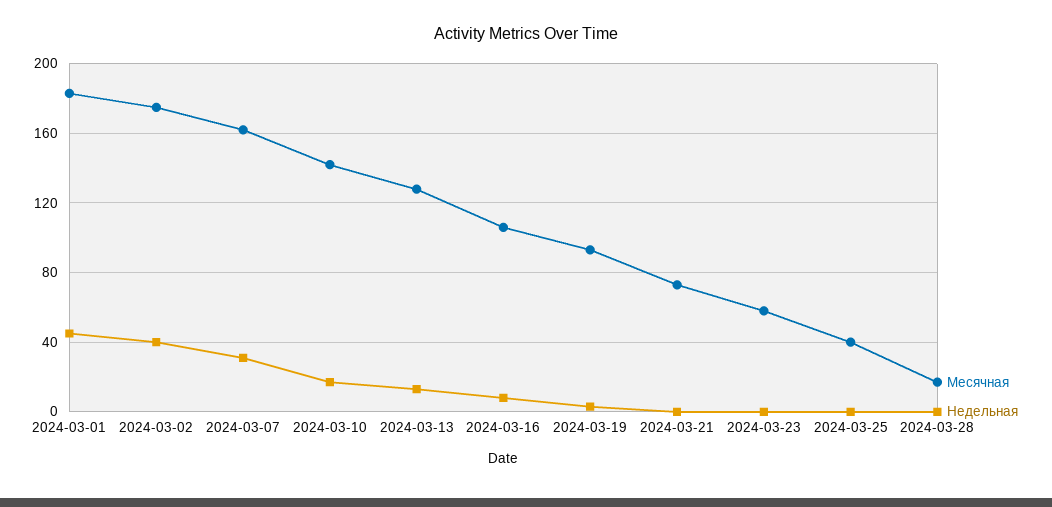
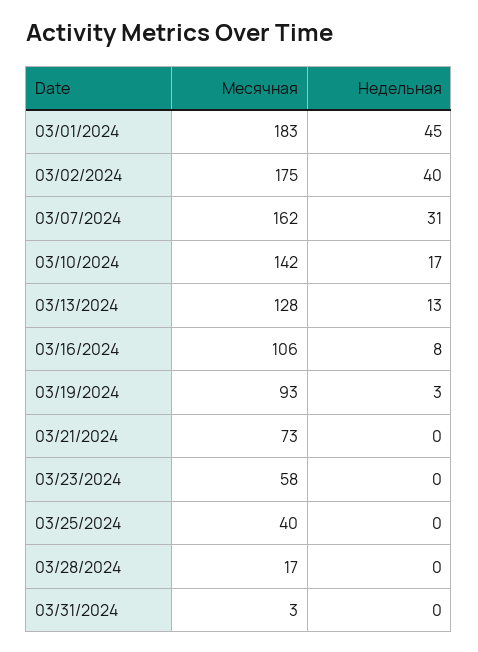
Месячная, 03/31/2024: none -> 3
Недельная, 03/31/2024: none -> 0

